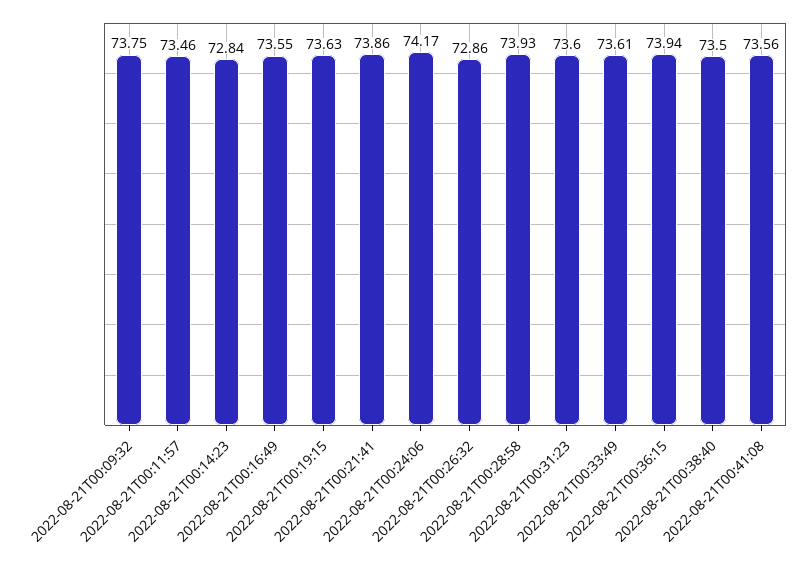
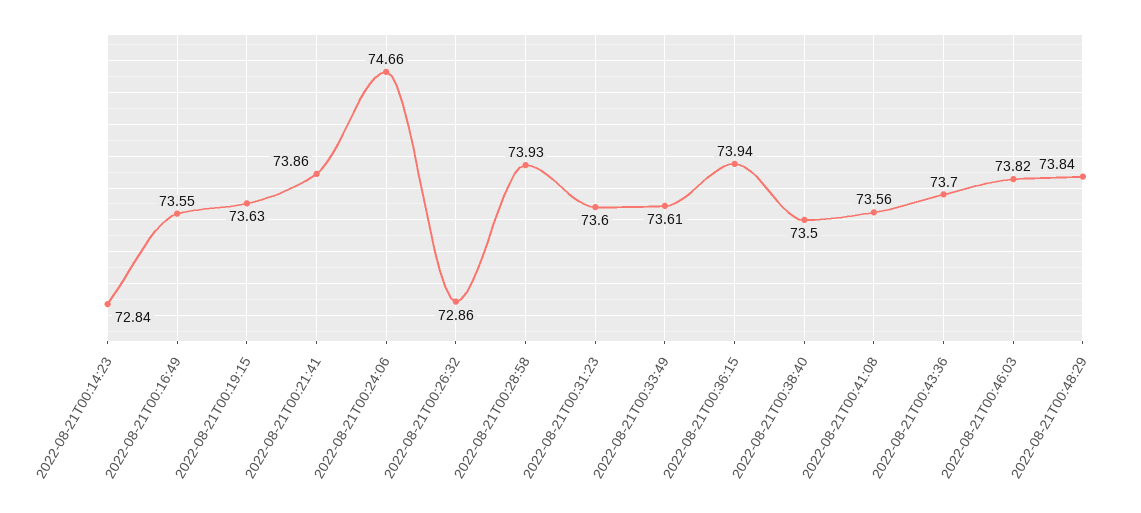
2022-08-21T00:09:32: 73.75 -> none
2022-08-21T00:11:57: 73.46 -> none
2022-08-21T00:24:06: 74.17 -> 74.66
2022-08-21T00:43:36: none -> 73.7
2022-08-21T00:46:03: none -> 73.82
2022-08-21T00:48:29: none -> 73.84

